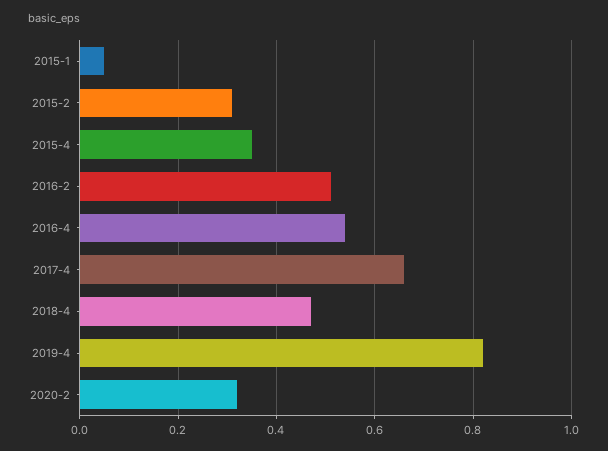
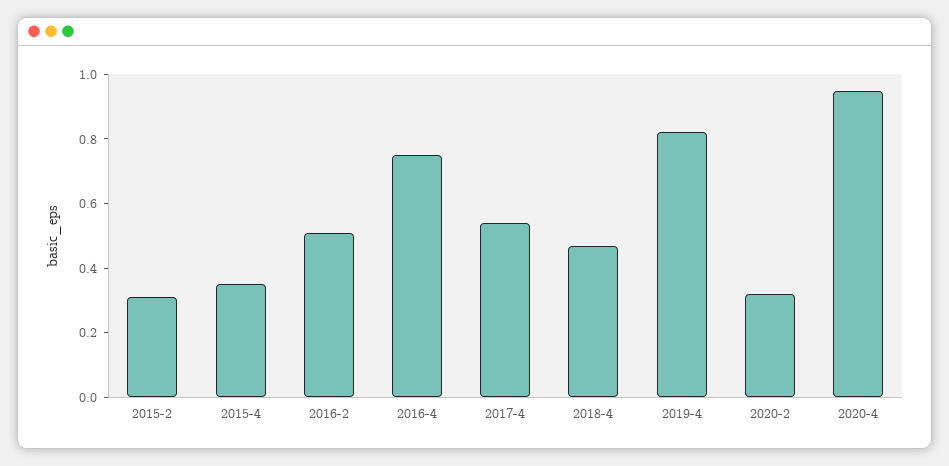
2015-1: 0.05 -> none
2016-4: 0.55 -> 0.75
2017-4: 0.65 -> 0.55
2020-4: none -> 0.95

